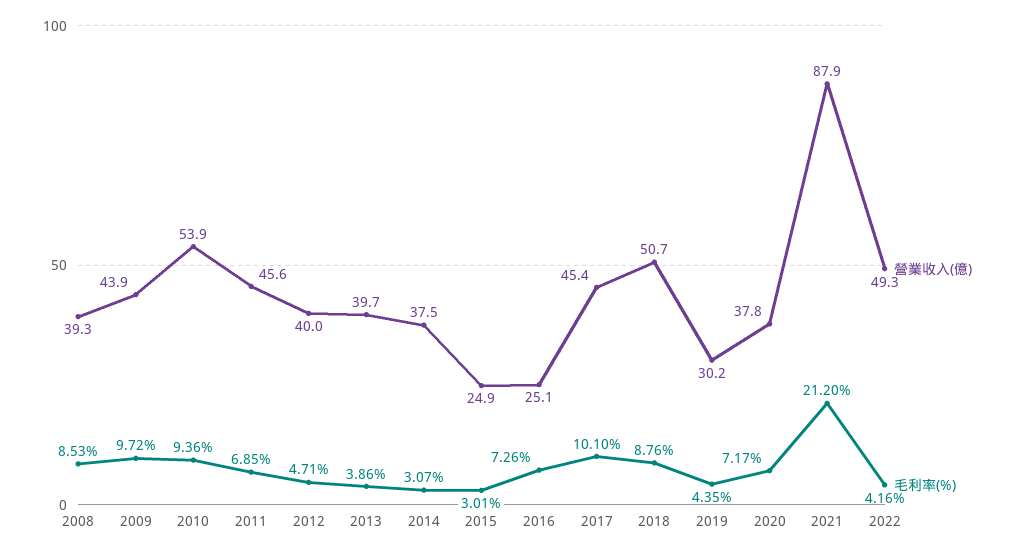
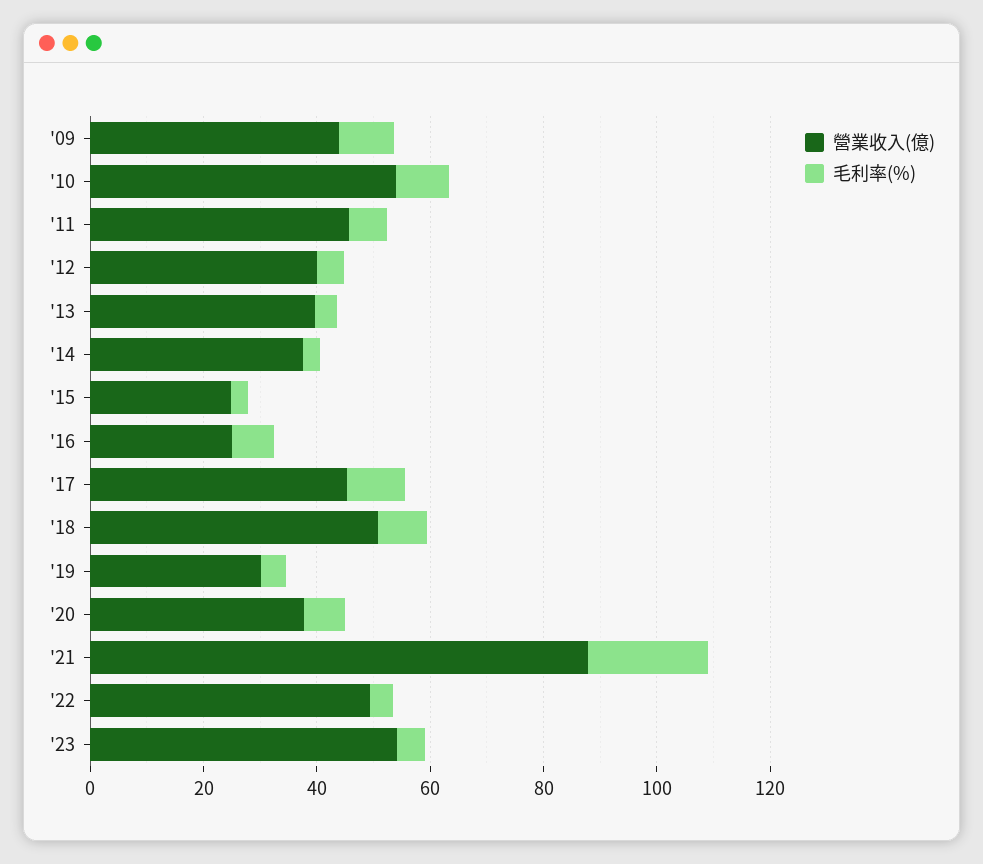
營業收入(億), 2008: 39.3 -> none
毛利率(%), 2008: 8.53 -> none
營業收入(億), '23: none -> 55
毛利率(%), '23: none -> 5

